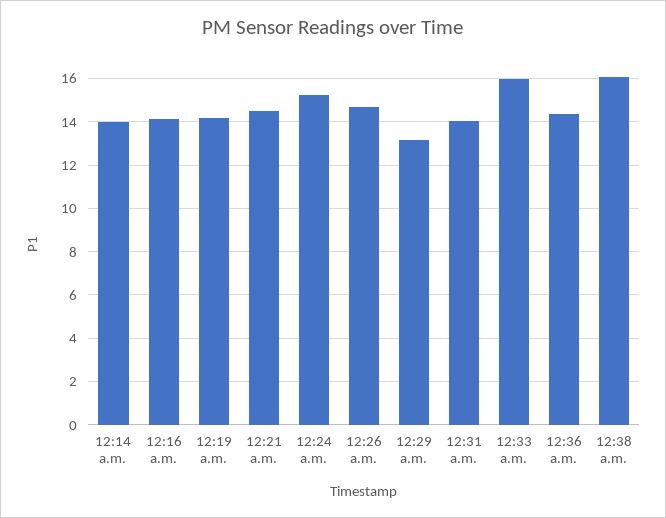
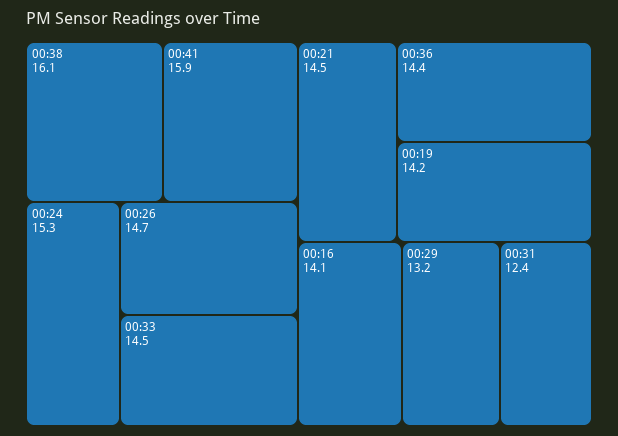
12:14 a.m.: 14 -> none
12:31 a.m.: 14 -> 12.4
12:33 a.m.: 16 -> 14.5
00:41: none -> 15.9

